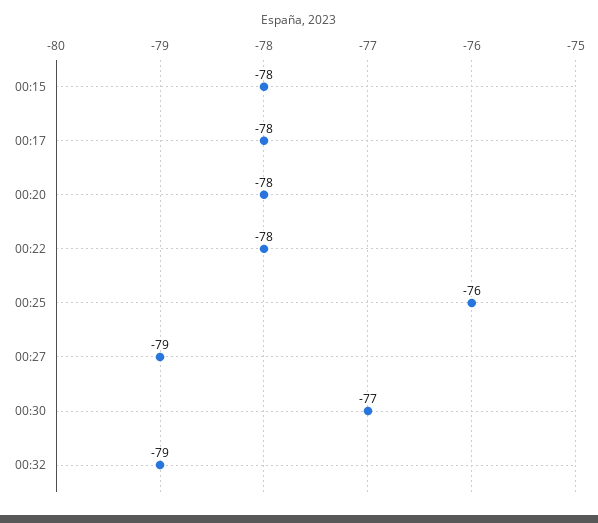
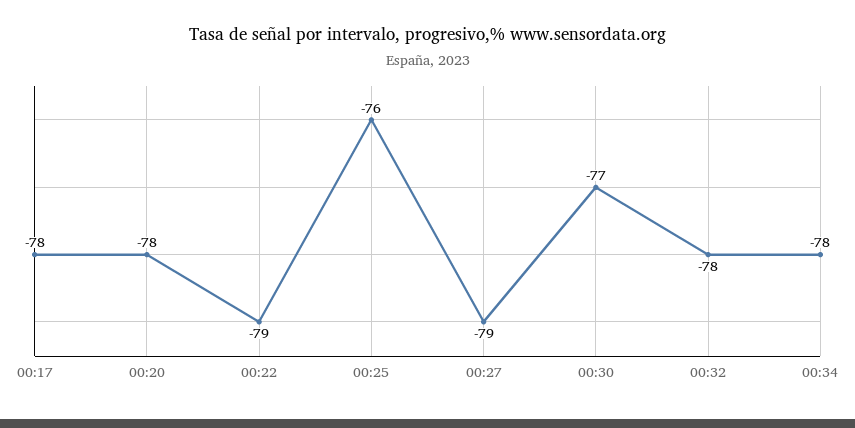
00:15: -78 -> none
00:22: -78 -> -79
00:32: -79 -> -78
00:34: none -> -78

